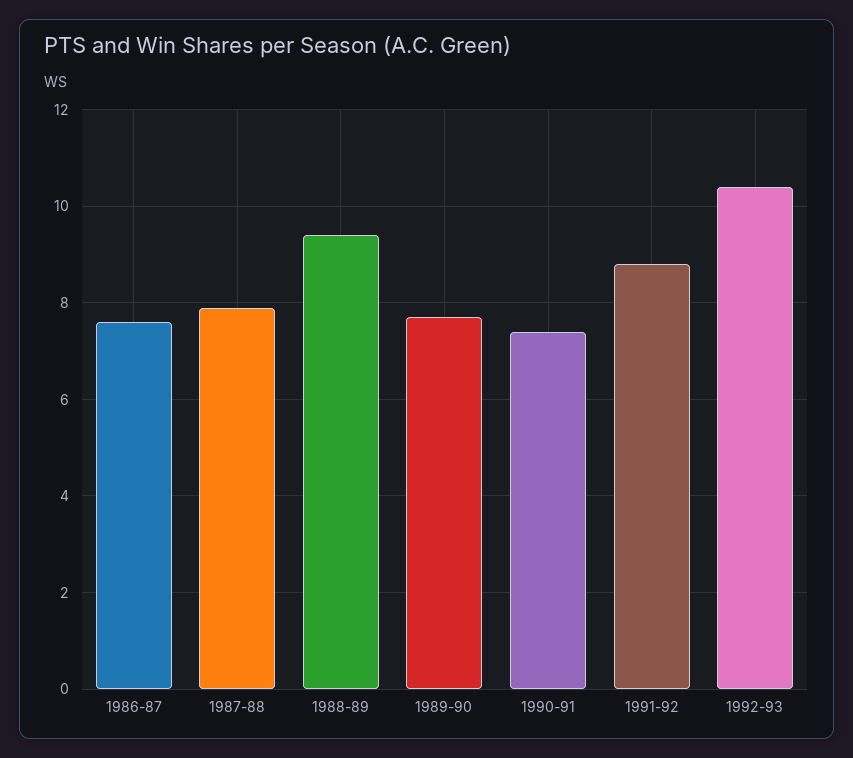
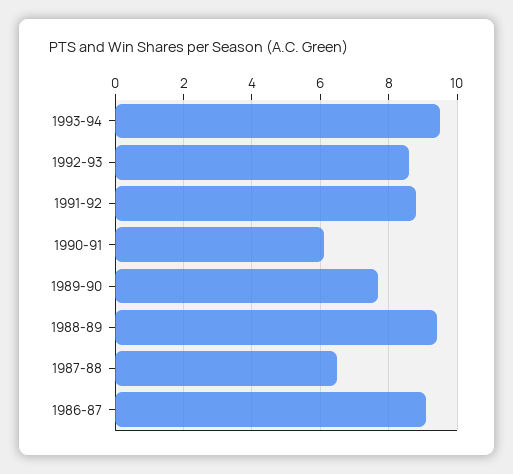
1986-87: 7.5 -> 9
1987-88: 8 -> 6.5
1990-91: 7.5 -> 6
1992-93: 10.5 -> 8.5
1993-94: none -> 9.5

